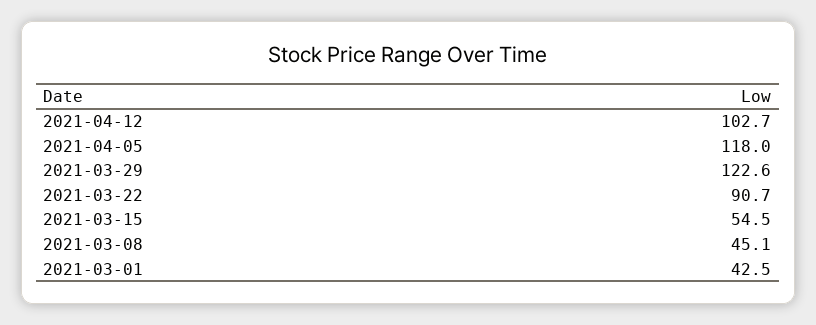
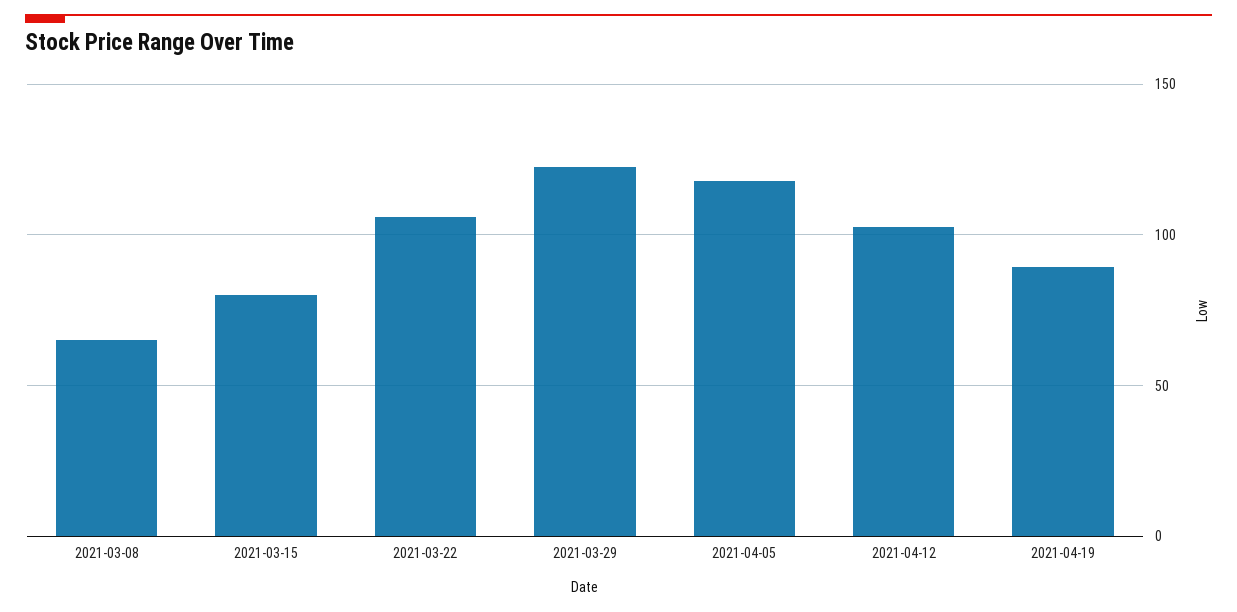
2021-03-22: 90.7 -> 105
2021-03-15: 54.5 -> 80
2021-03-08: 45.1 -> 65
2021-03-01: 42.5 -> none
2021-04-19: none -> 90

